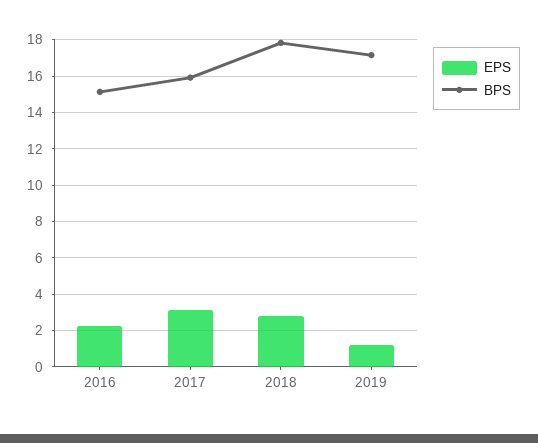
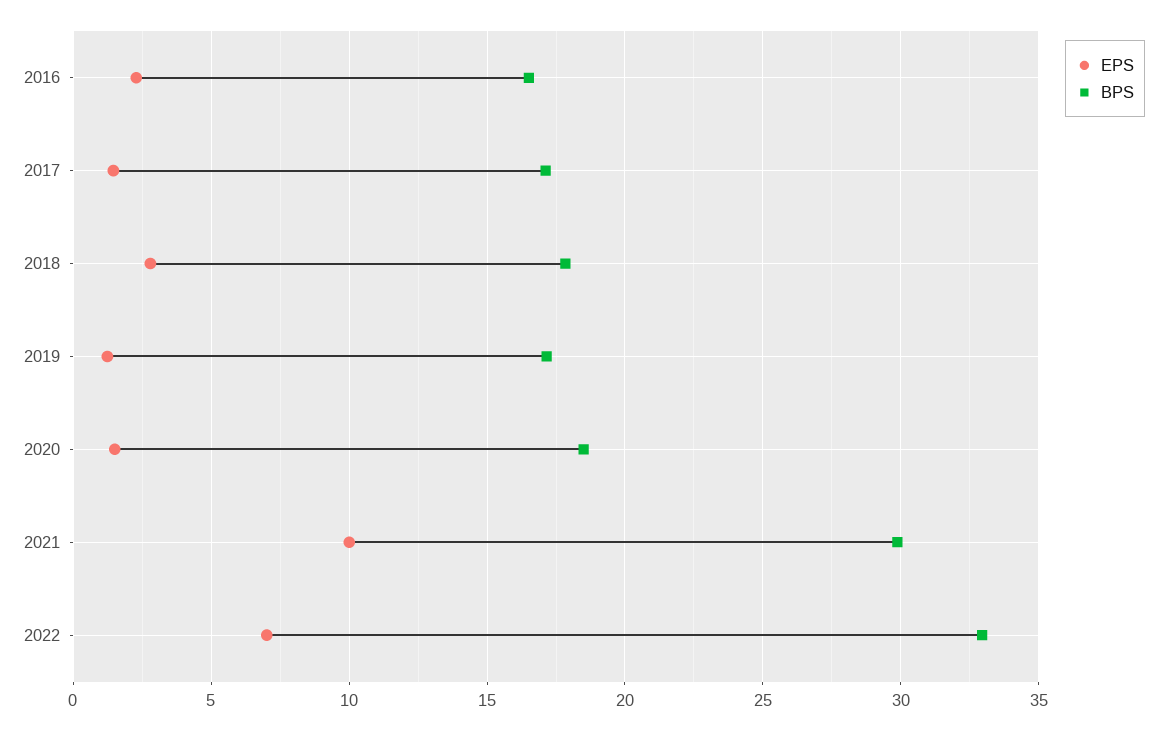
BPS, 2016: 15 -> 16.5
EPS, 2017: 3 -> 1.5
BPS, 2017: 16 -> 17
EPS, 2020: none -> 1.5
BPS, 2020: none -> 18.5
EPS, 2021: none -> 10
BPS, 2021: none -> 30
EPS, 2022: none -> 7
BPS, 2022: none -> 33

